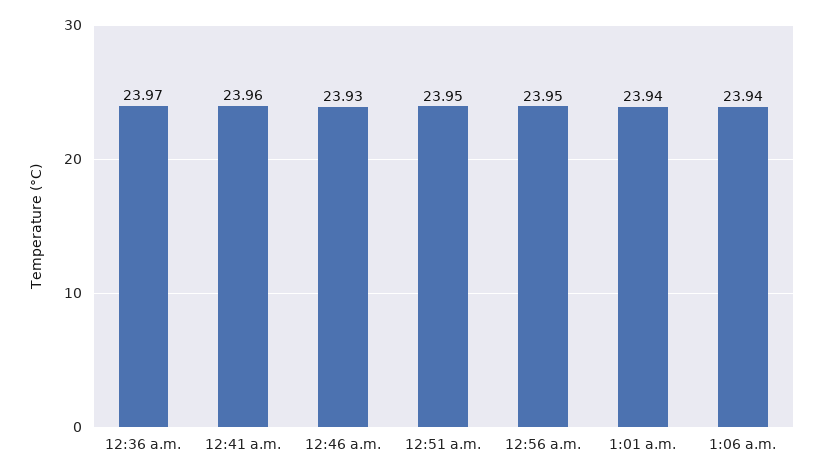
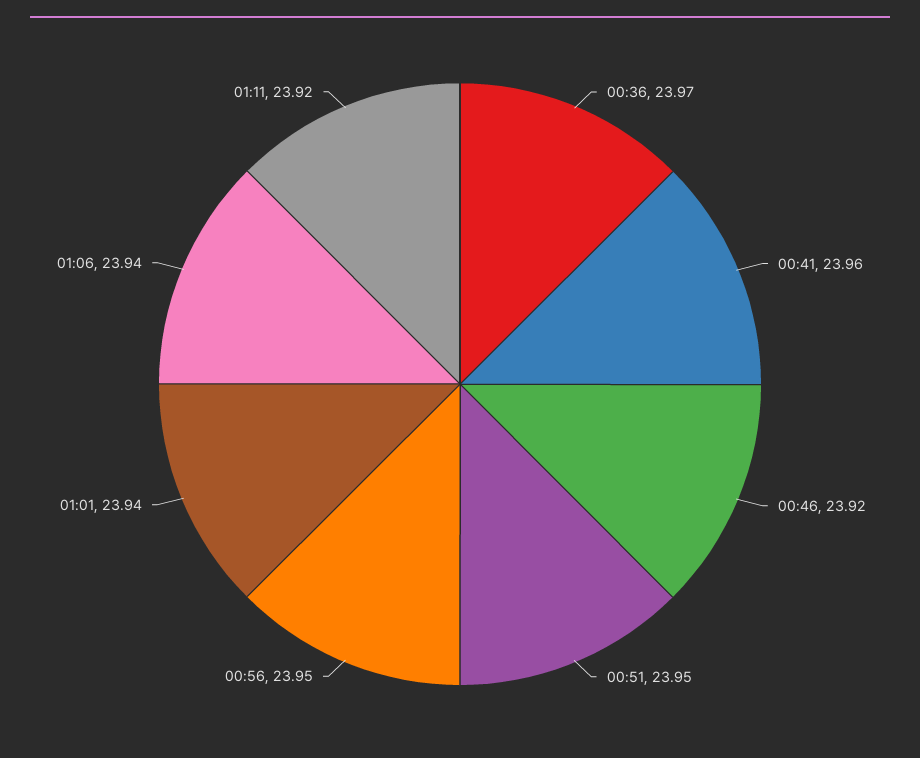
12:46 a.m.: 23.93 -> 23.92
01:11: none -> 23.92

